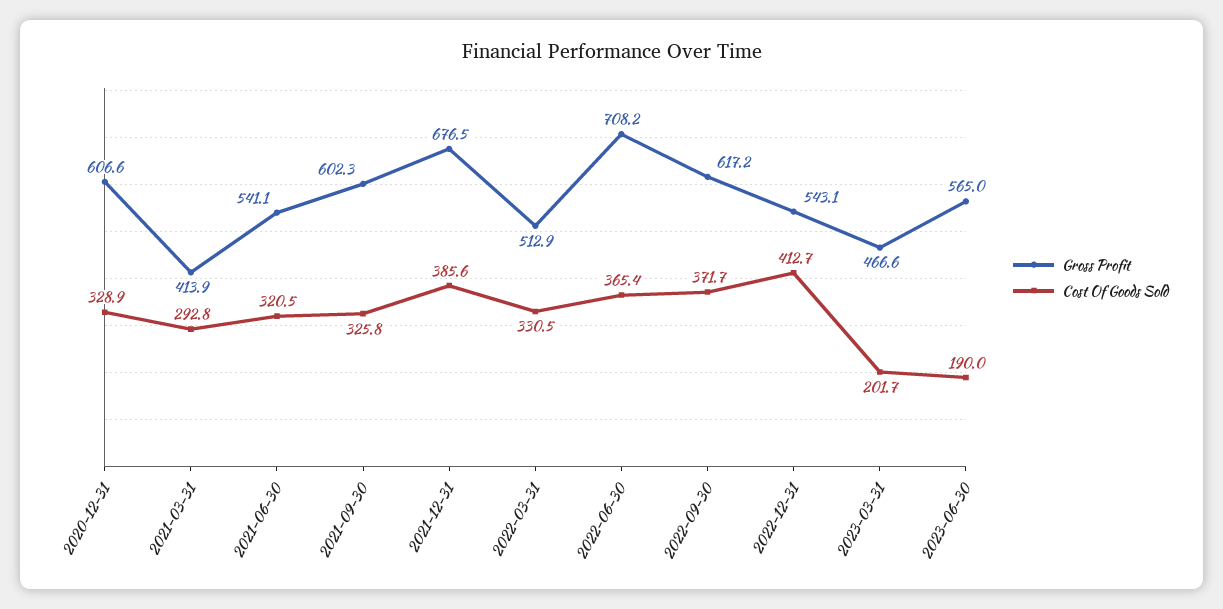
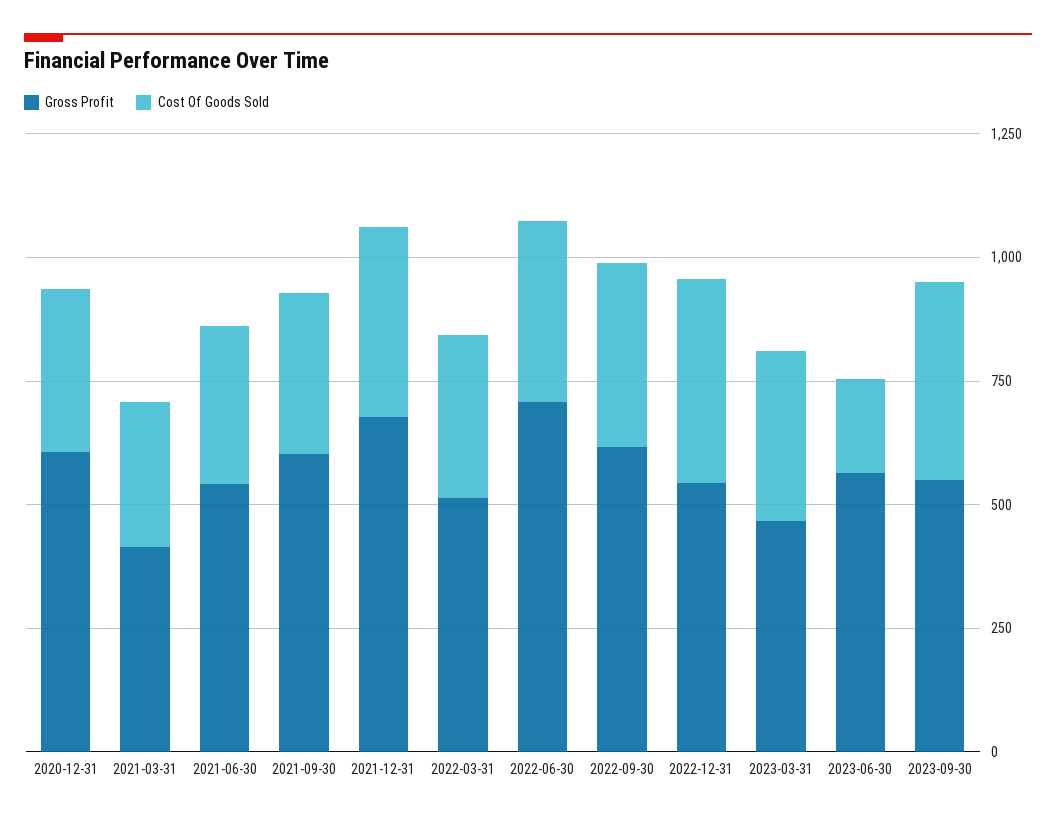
Cost Of Goods Sold, 2023-03-31: 201.7 -> 350
Gross Profit, 2023-09-30: none -> 550
Cost Of Goods Sold, 2023-09-30: none -> 400

